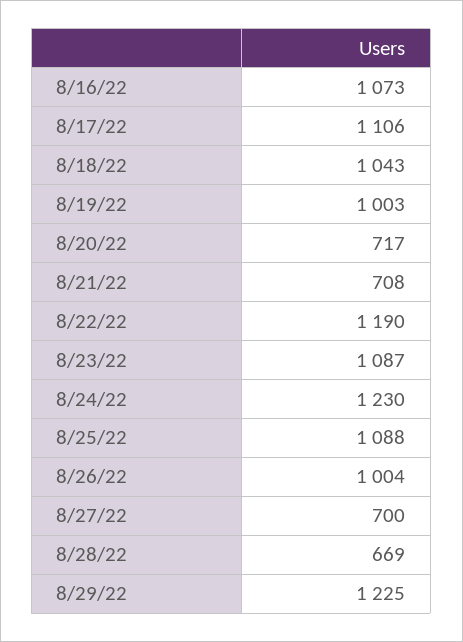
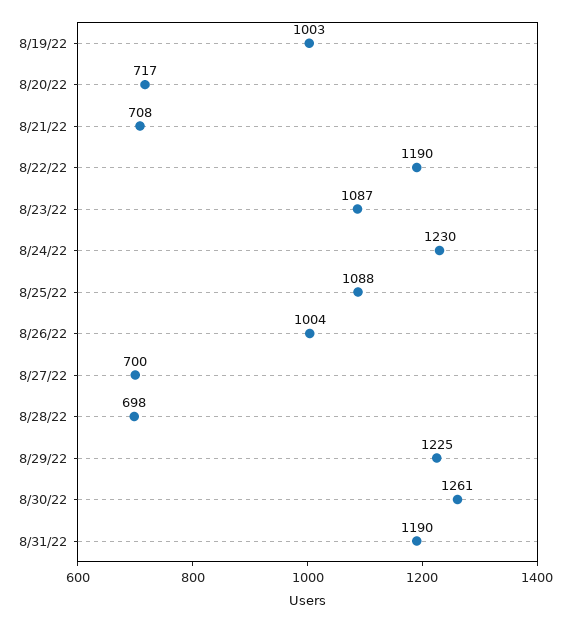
8/16/22: 1073 -> none
8/17/22: 1106 -> none
8/18/22: 1043 -> none
8/28/22: 669 -> 698
8/30/22: none -> 1261
8/31/22: none -> 1190

